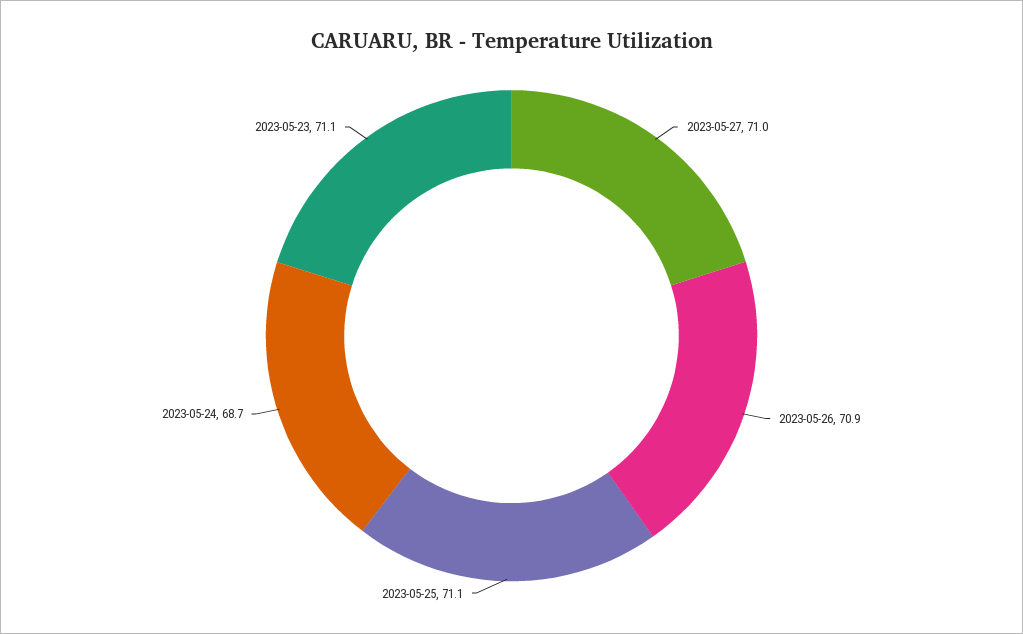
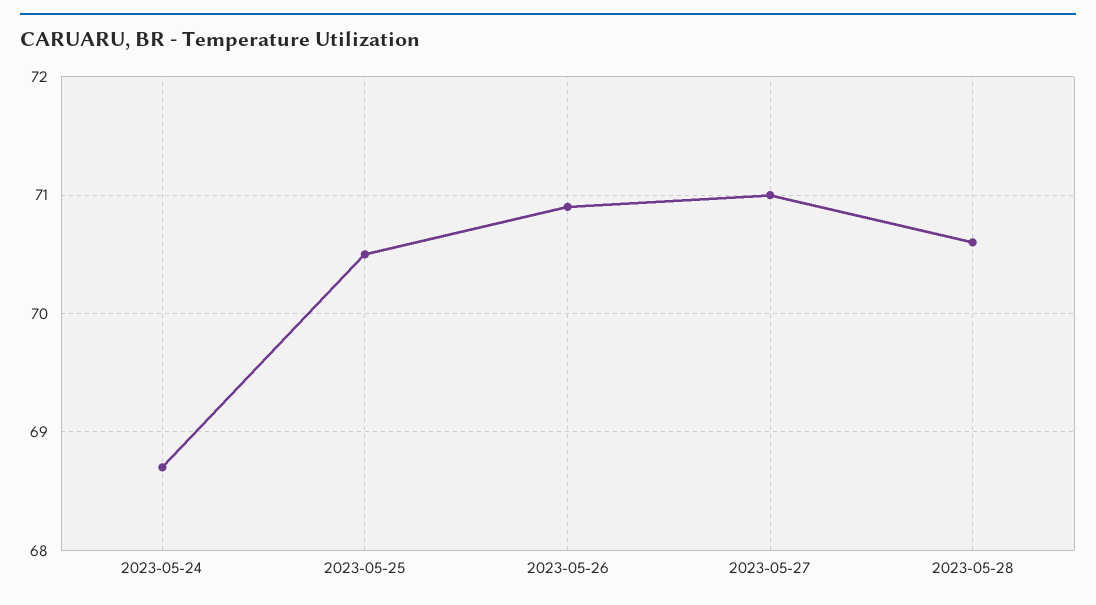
2023-05-25: 71.1 -> 70.5
2023-05-23: 71.1 -> none
2023-05-28: none -> 70.6

